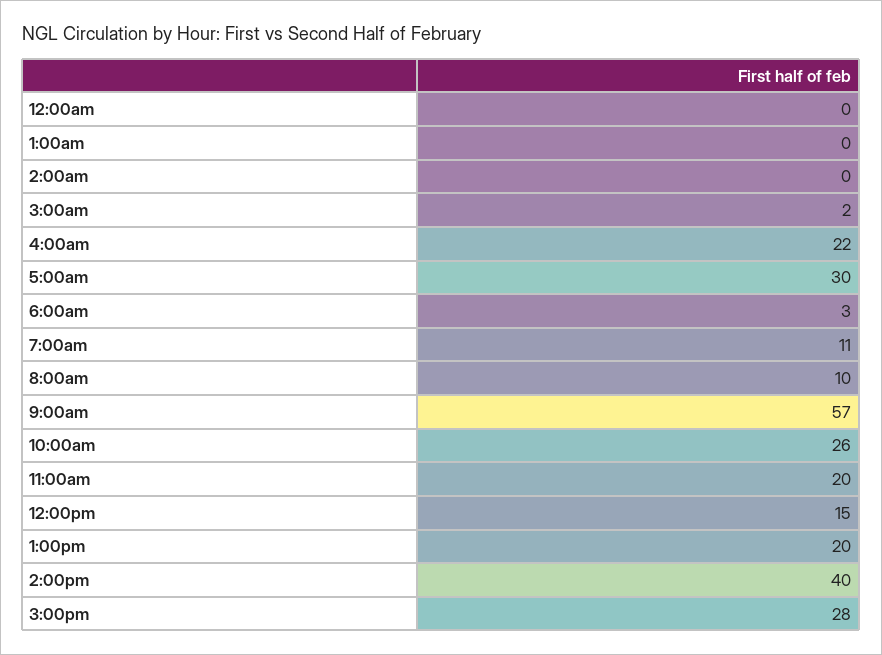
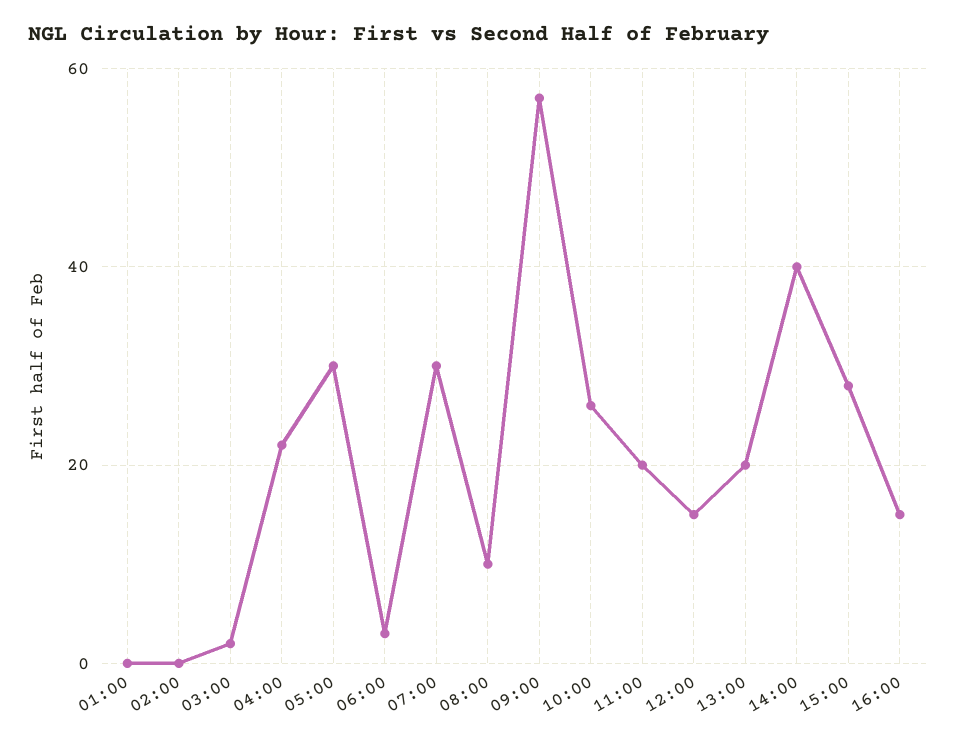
12:00am: 0 -> none
7:00am: 11 -> 30
16:00: none -> 15

